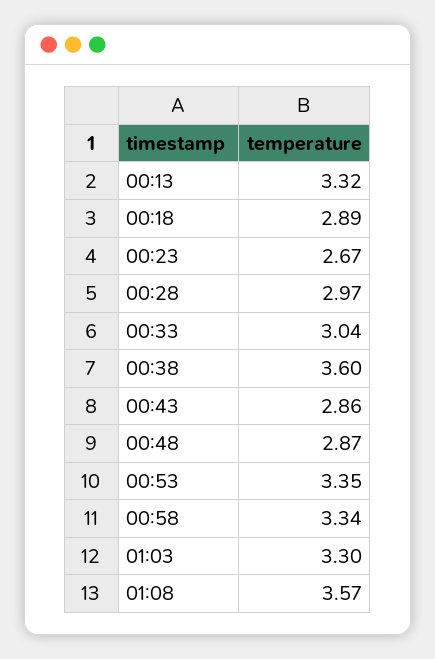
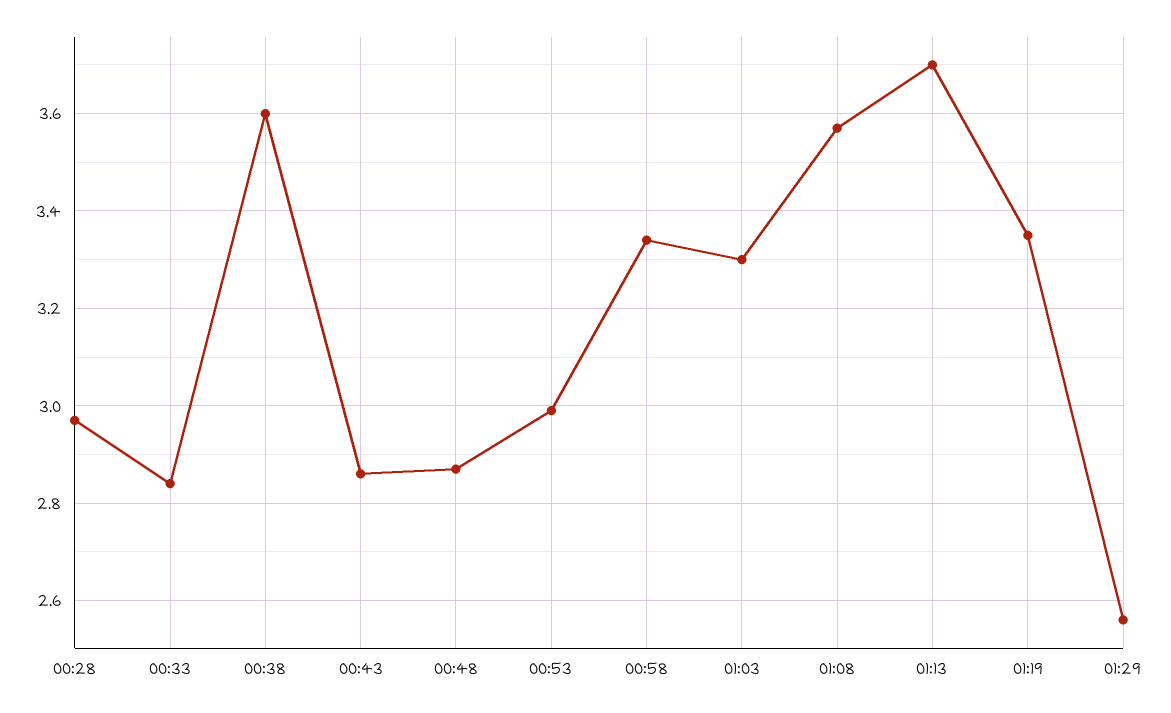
00:13: 3.32 -> none
00:18: 2.89 -> none
00:23: 2.67 -> none
00:33: 3.04 -> 2.85
00:53: 3.35 -> 3
01:13: none -> 3.7
01:19: none -> 3.35
01:29: none -> 2.55

